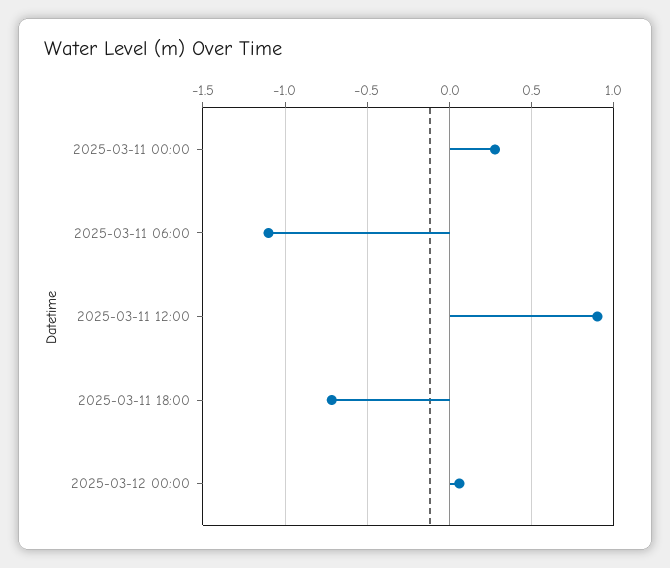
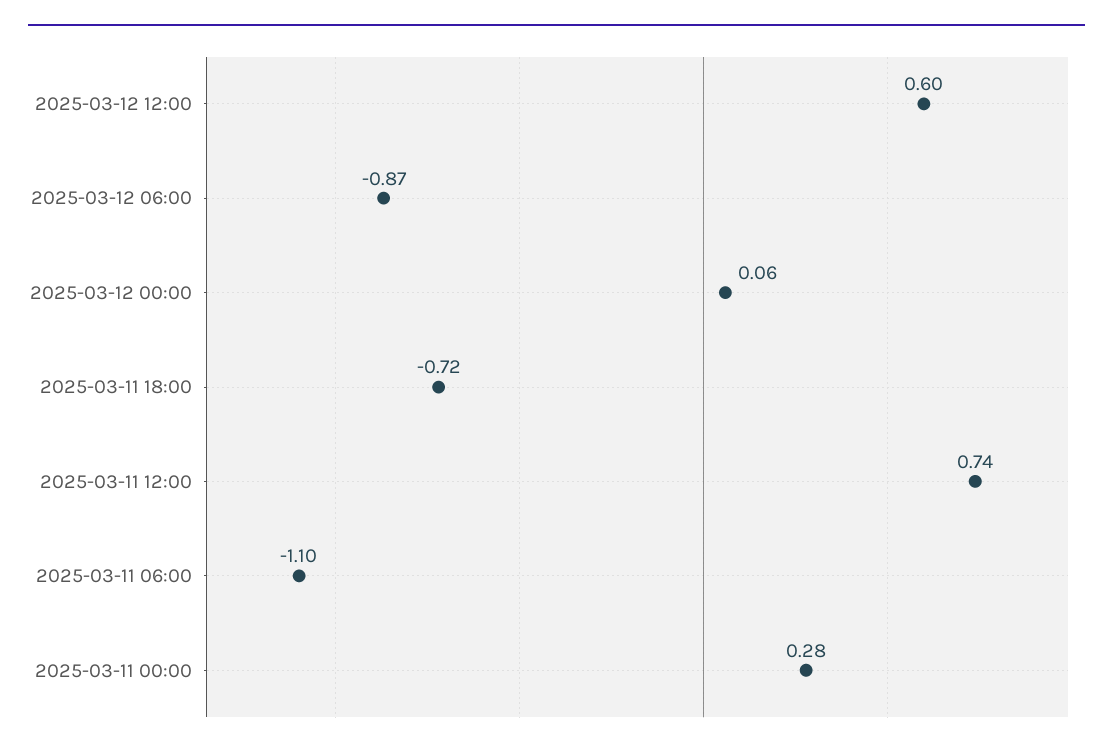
2025-03-11 12:00: 0.9 -> 0.74
2025-03-12 12:00: none -> 0.6
2025-03-12 06:00: none -> -0.87

